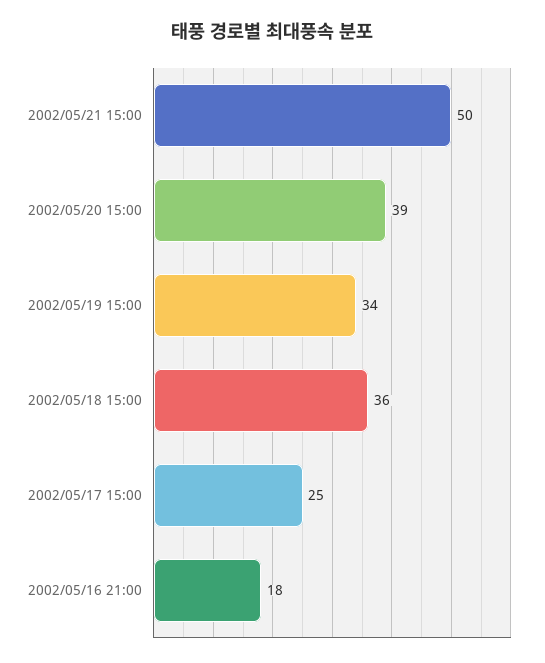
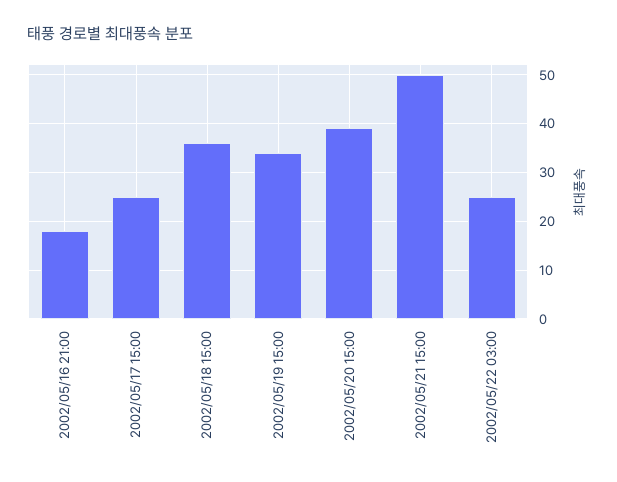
2002/05/22 03:00: none -> 25

